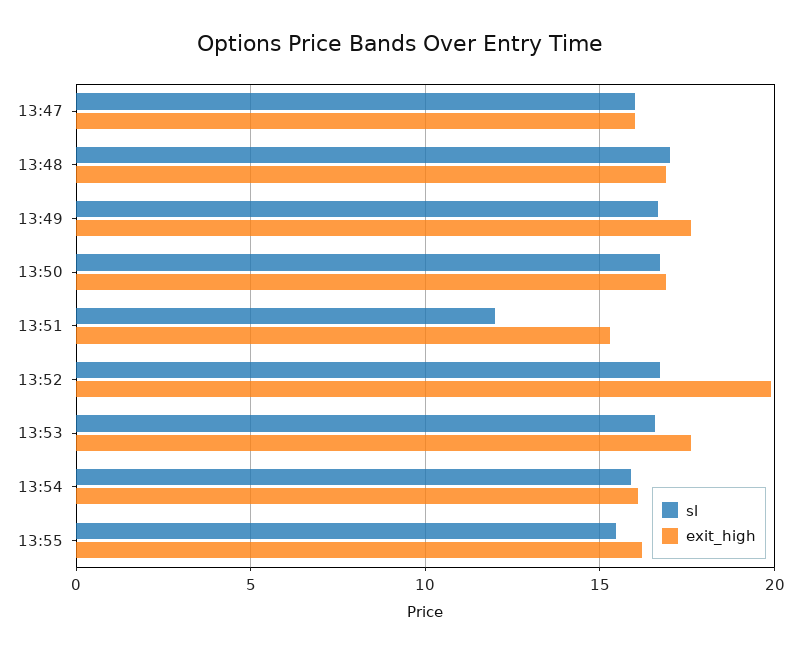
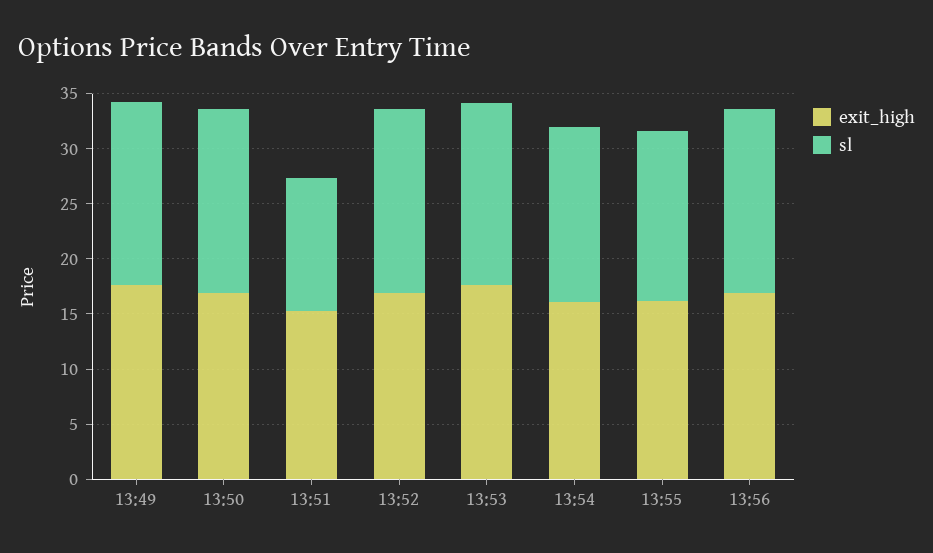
sl, 13:47: 16 -> none
exit_high, 13:47: 16 -> none
sl, 13:48: 17 -> none
exit_high, 13:48: 17 -> none
exit_high, 13:52: 20 -> 17
exit_high, 13:56: none -> 17
sl, 13:56: none -> 17

